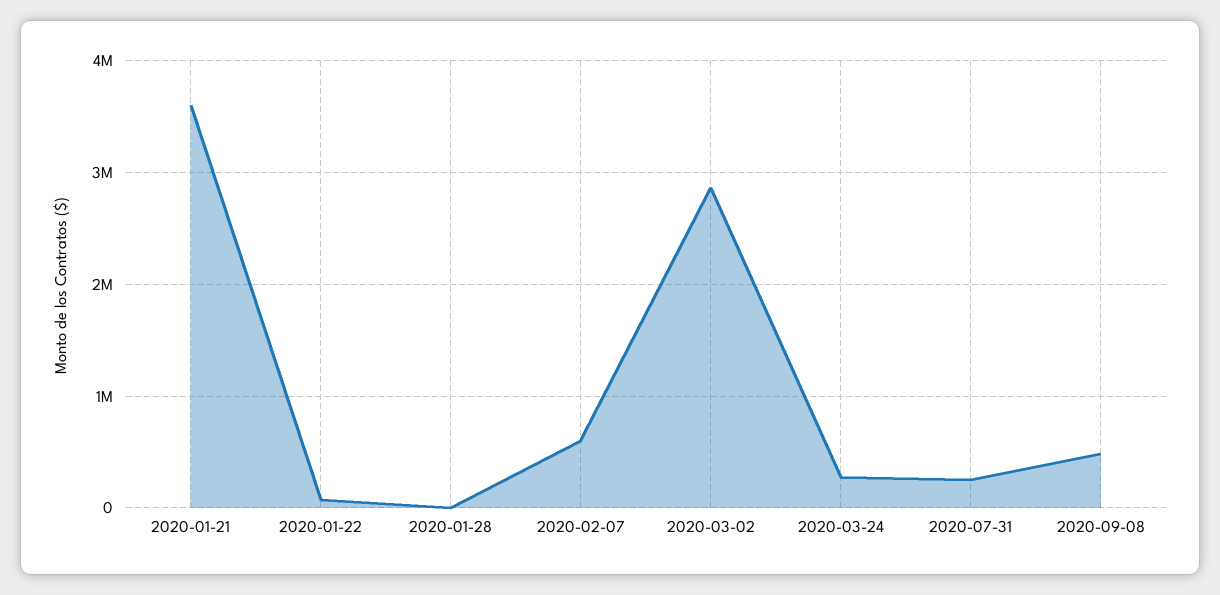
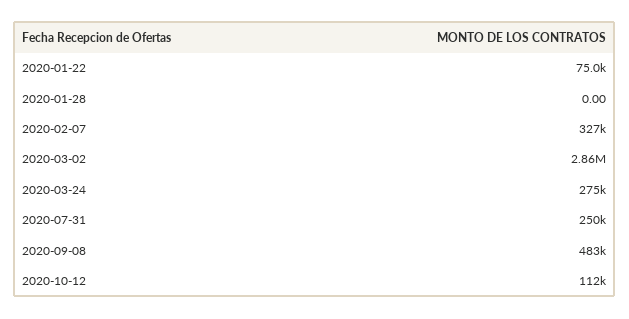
2020-01-21: 3600000 -> none
2020-02-07: 600000 -> 327000
2020-10-12: none -> 112000

